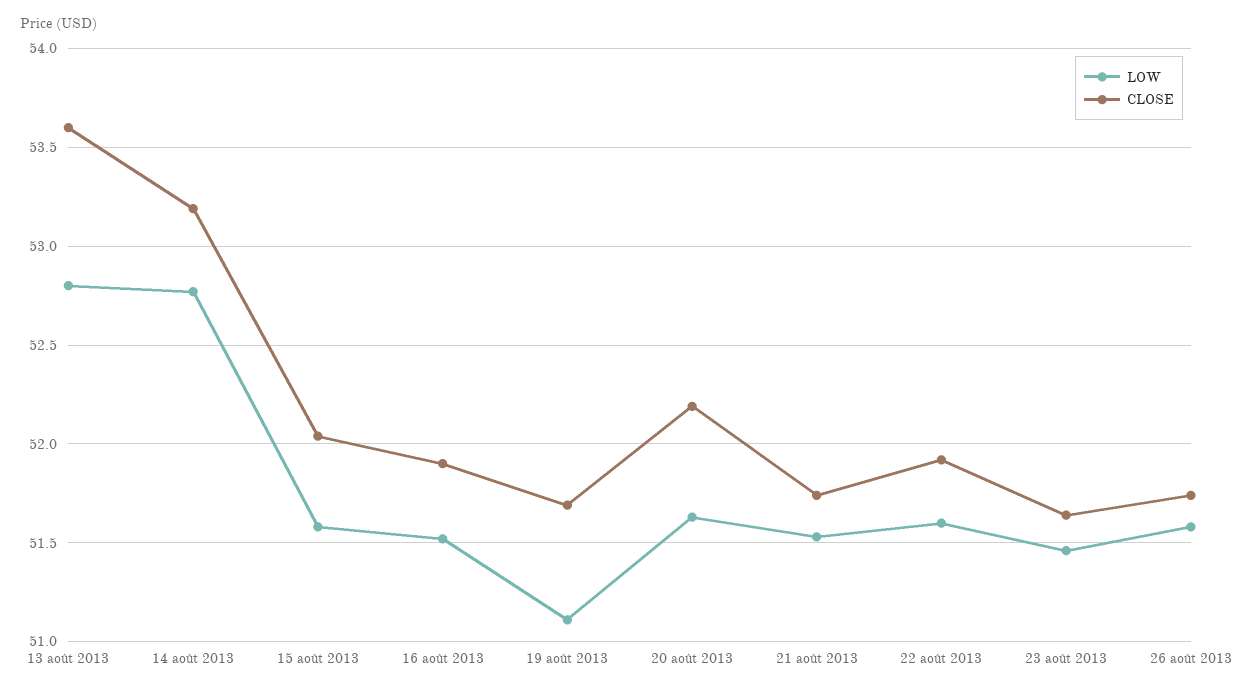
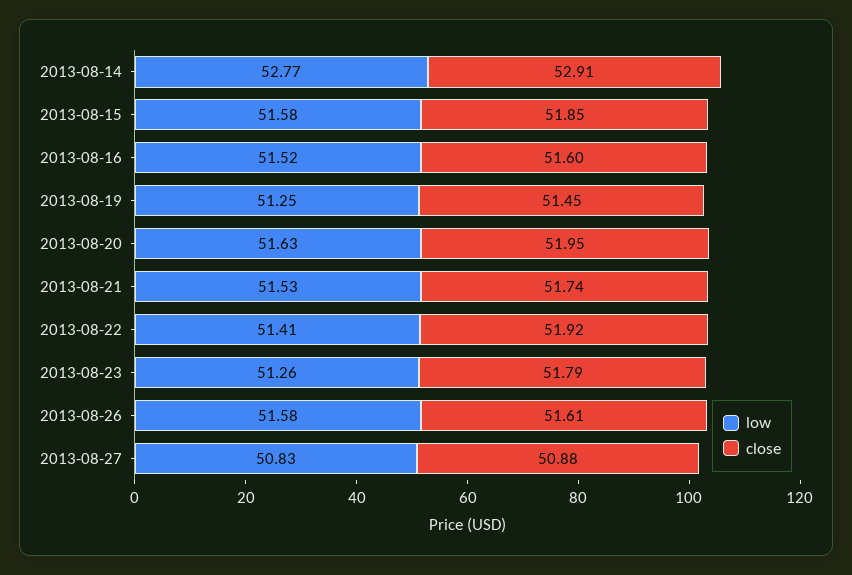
LOW, 13 août 2013: 52.8 -> none
CLOSE, 13 août 2013: 53.6 -> none
CLOSE, 14 août 2013: 53.2 -> 52.91
CLOSE, 15 août 2013: 52.05 -> 51.85
CLOSE, 16 août 2013: 51.9 -> 51.6
LOW, 19 août 2013: 51.1 -> 51.25
CLOSE, 19 août 2013: 51.7 -> 51.45
CLOSE, 20 août 2013: 52.2 -> 51.95
LOW, 22 août 2013: 51.6 -> 51.41
LOW, 23 août 2013: 51.45 -> 51.26
CLOSE, 23 août 2013: 51.65 -> 51.79
CLOSE, 26 août 2013: 51.75 -> 51.61
LOW, 2013-08-27: none -> 50.83
CLOSE, 2013-08-27: none -> 50.88

